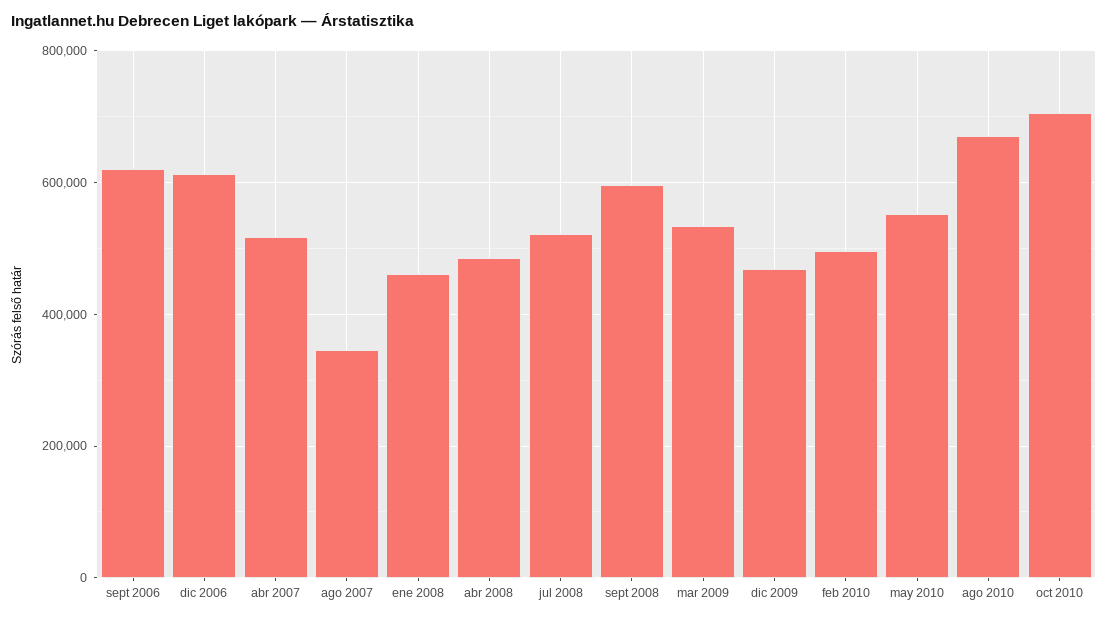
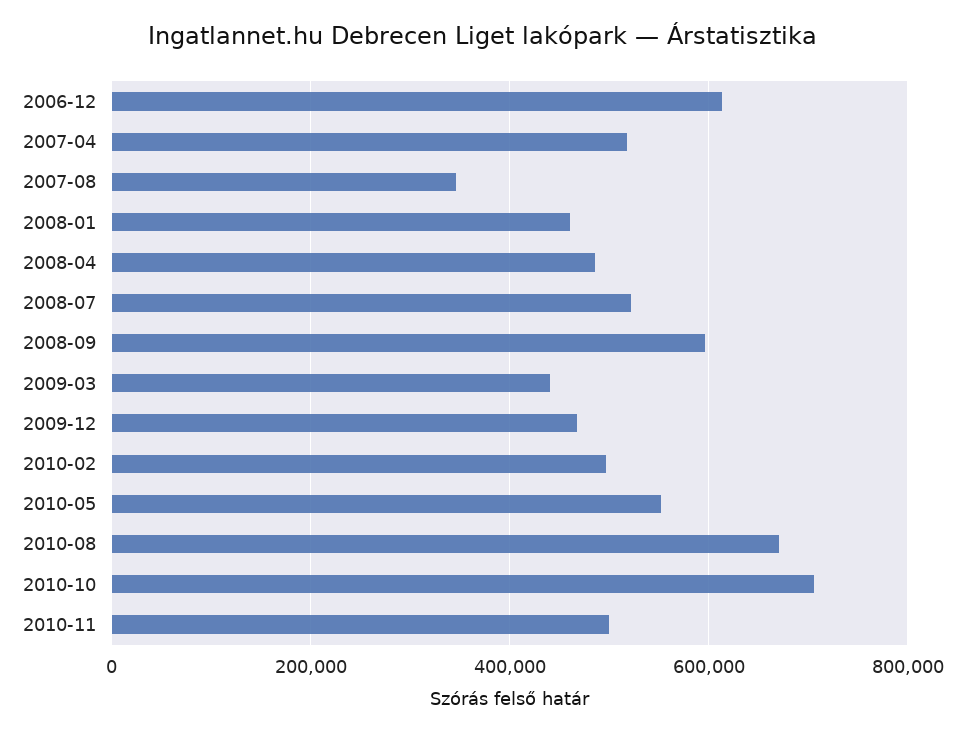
sept 2006: 620000 -> none
mar 2009: 540000 -> 440000
2010-11: none -> 500000

